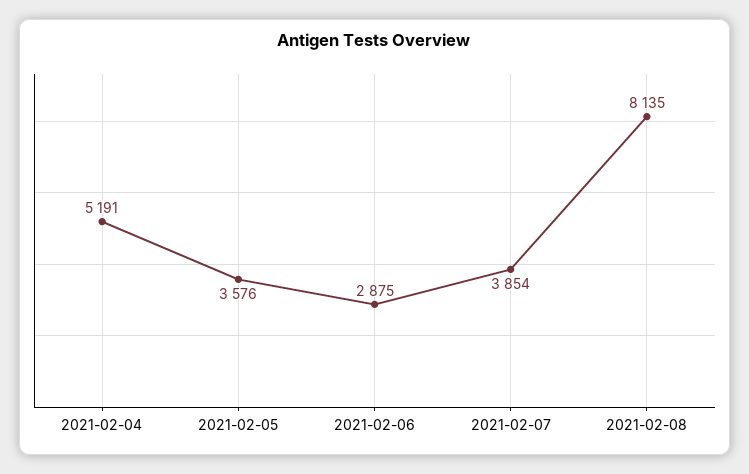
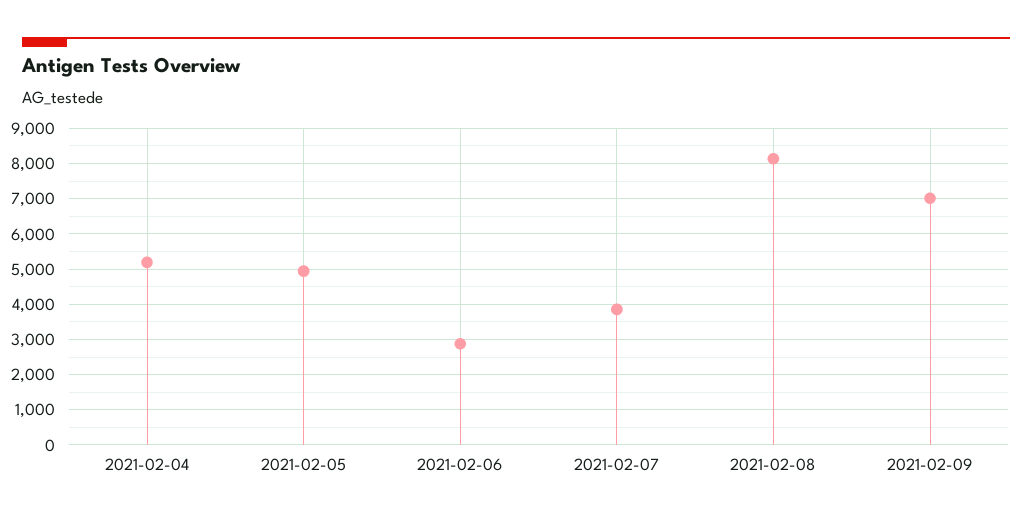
2021-02-05: 3576 -> 5000
2021-02-09: none -> 7000

